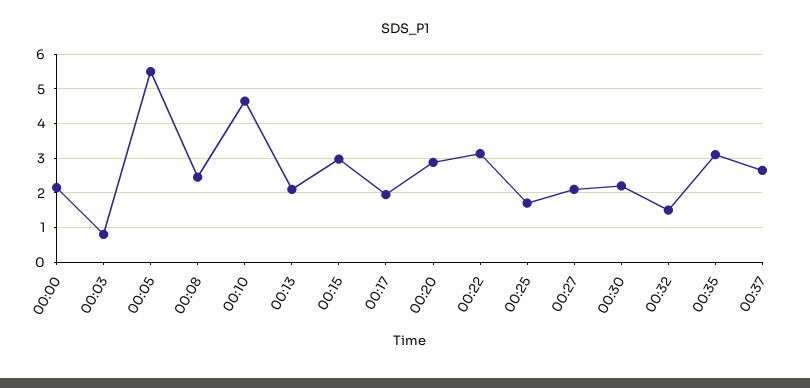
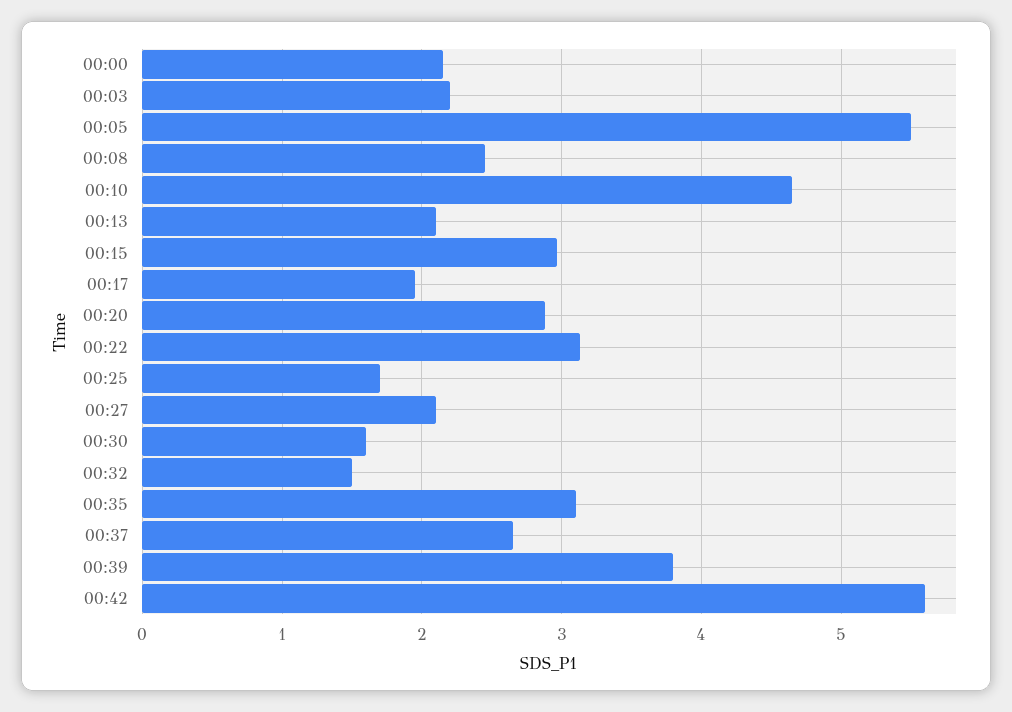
00:03: 0.8 -> 2.2
00:30: 2.2 -> 1.6
00:39: none -> 3.8
00:42: none -> 5.6

